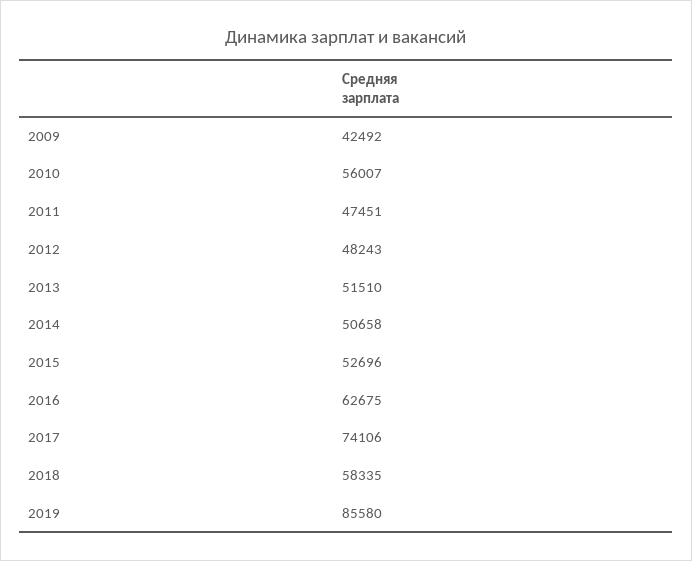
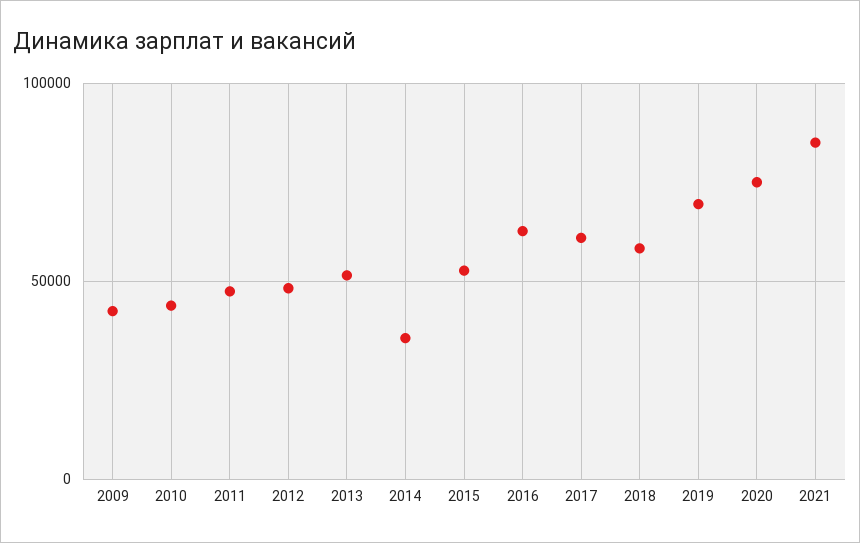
2010: 56007 -> 45000
2014: 50658 -> 35000
2017: 74106 -> 60000
2019: 85580 -> 70000
2020: none -> 75000
2021: none -> 85000

